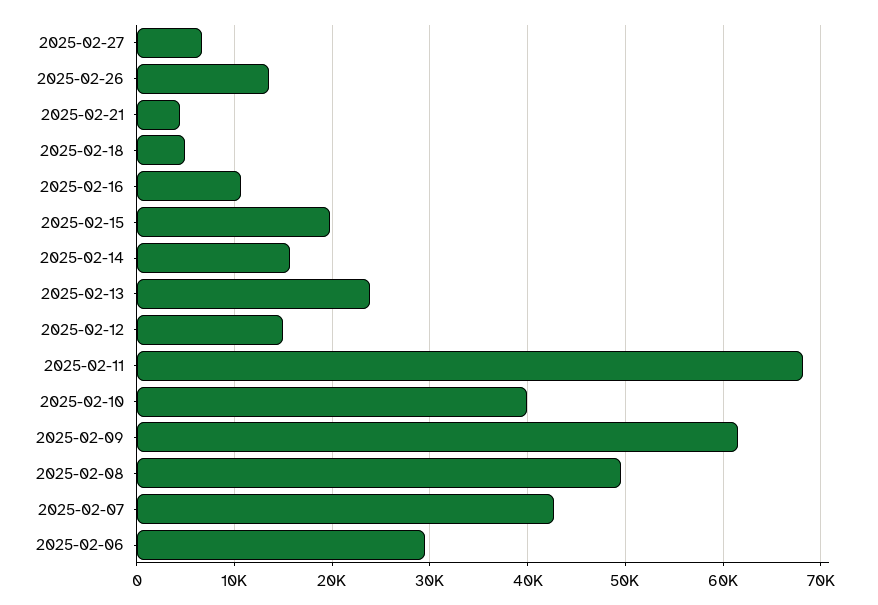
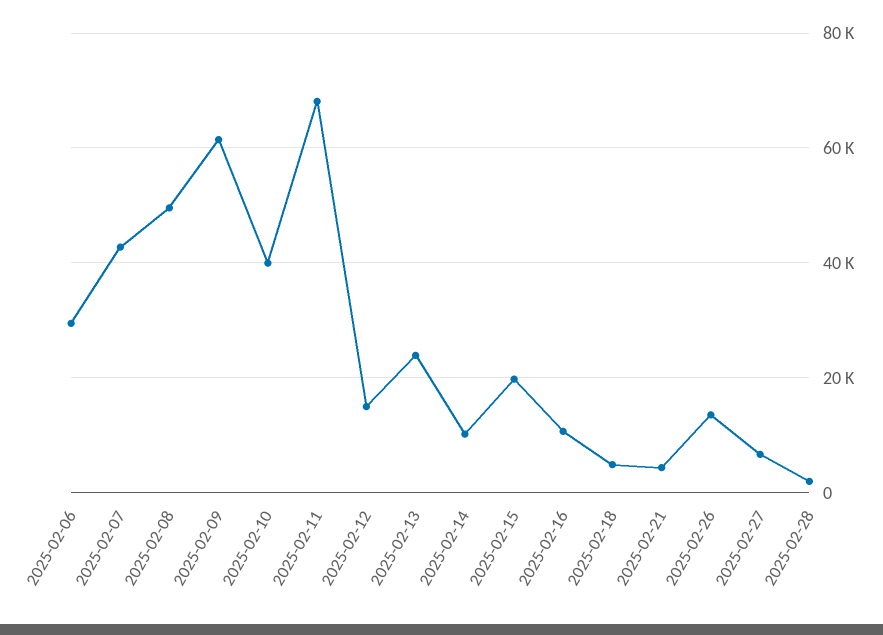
2025-02-14: 16000 -> 10000
2025-02-28: none -> 2000

